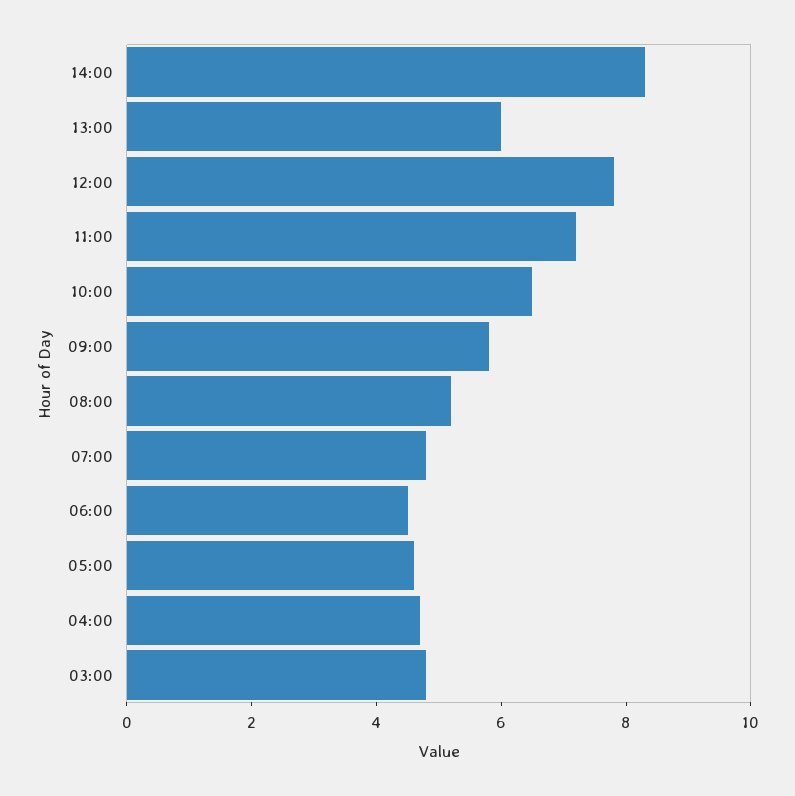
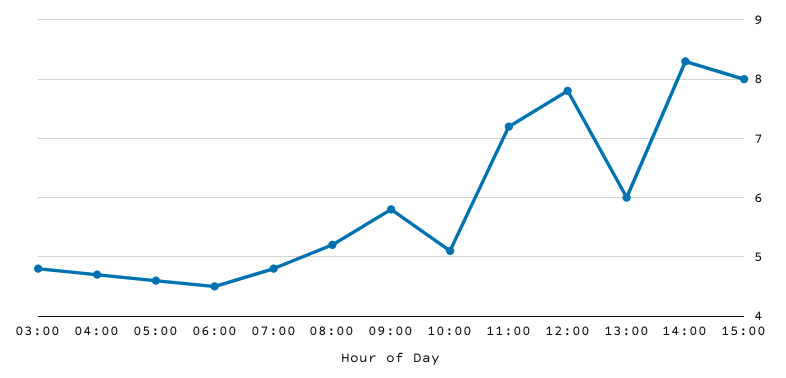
10:00: 6.5 -> 5
15:00: none -> 8

